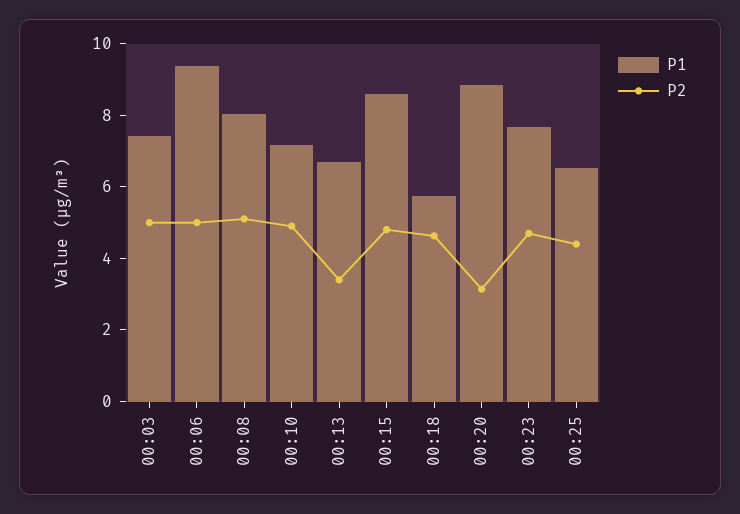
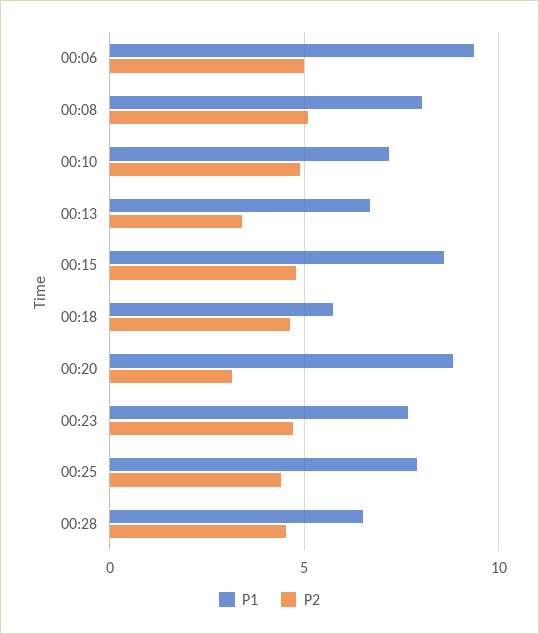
P1, 00:03: 7.5 -> none
P2, 00:03: 5 -> none
P1, 00:25: 6.5 -> 8
P1, 00:28: none -> 6.5
P2, 00:28: none -> 4.5

